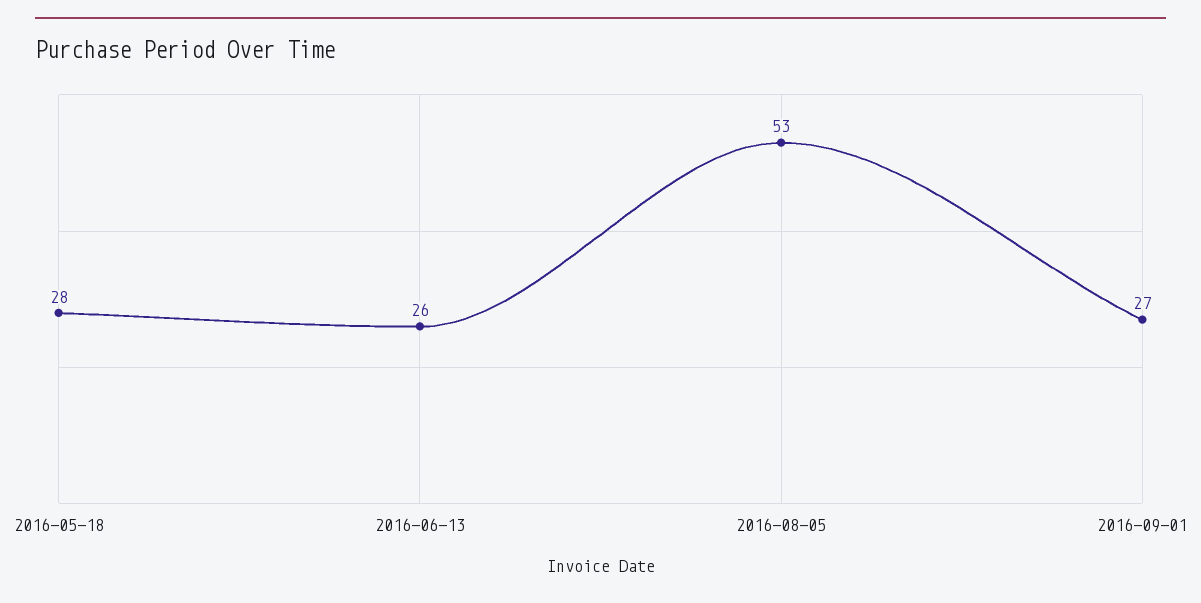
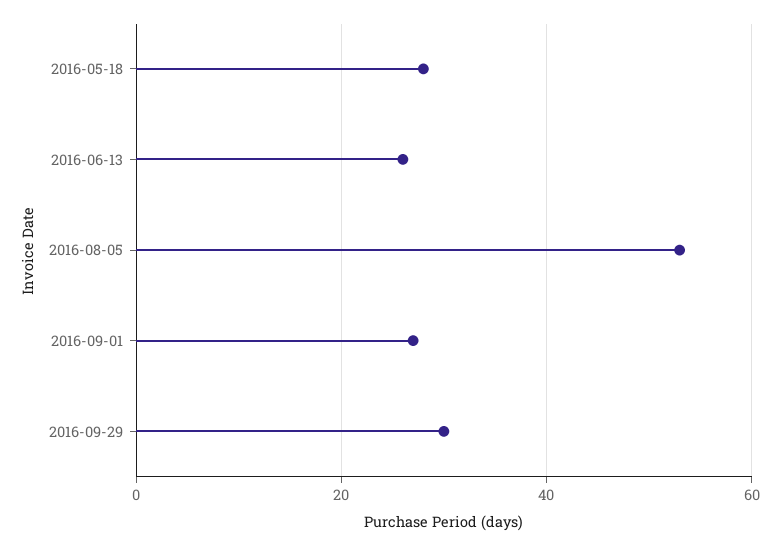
2016-09-29: none -> 30

